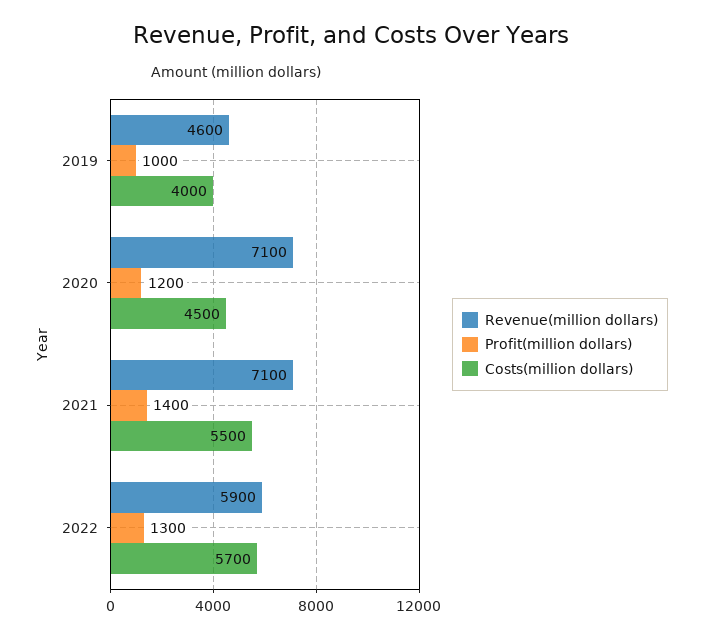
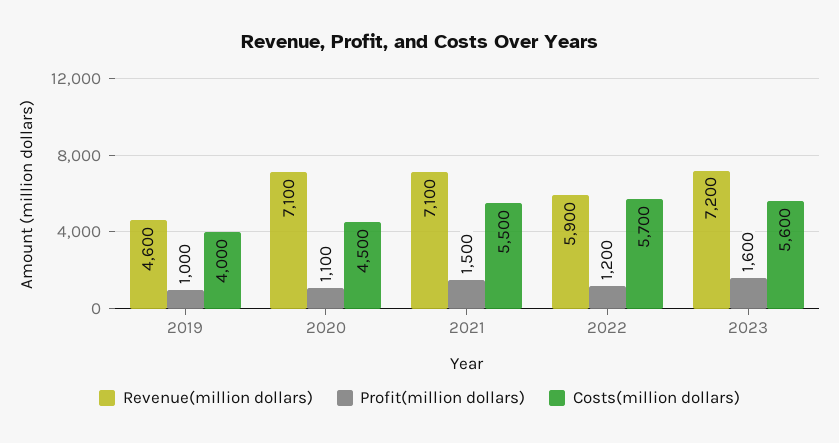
Profit(million dollars), 2020: 1200 -> 1100
Profit(million dollars), 2021: 1400 -> 1500
Profit(million dollars), 2022: 1300 -> 1200
Revenue(million dollars), 2023: none -> 7200
Profit(million dollars), 2023: none -> 1600
Costs(million dollars), 2023: none -> 5600

